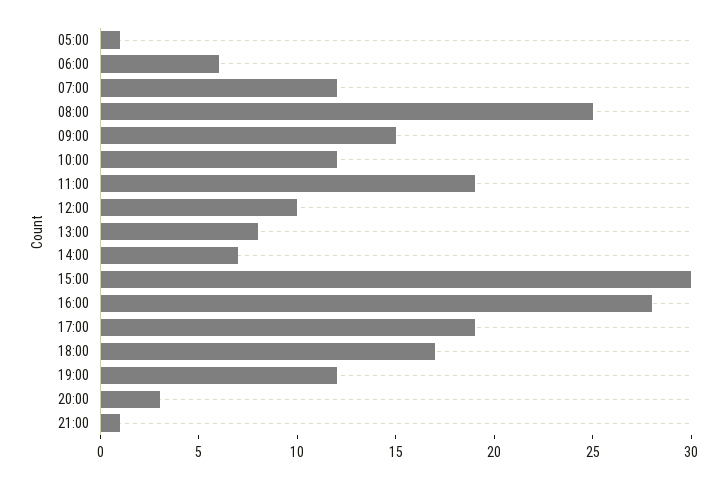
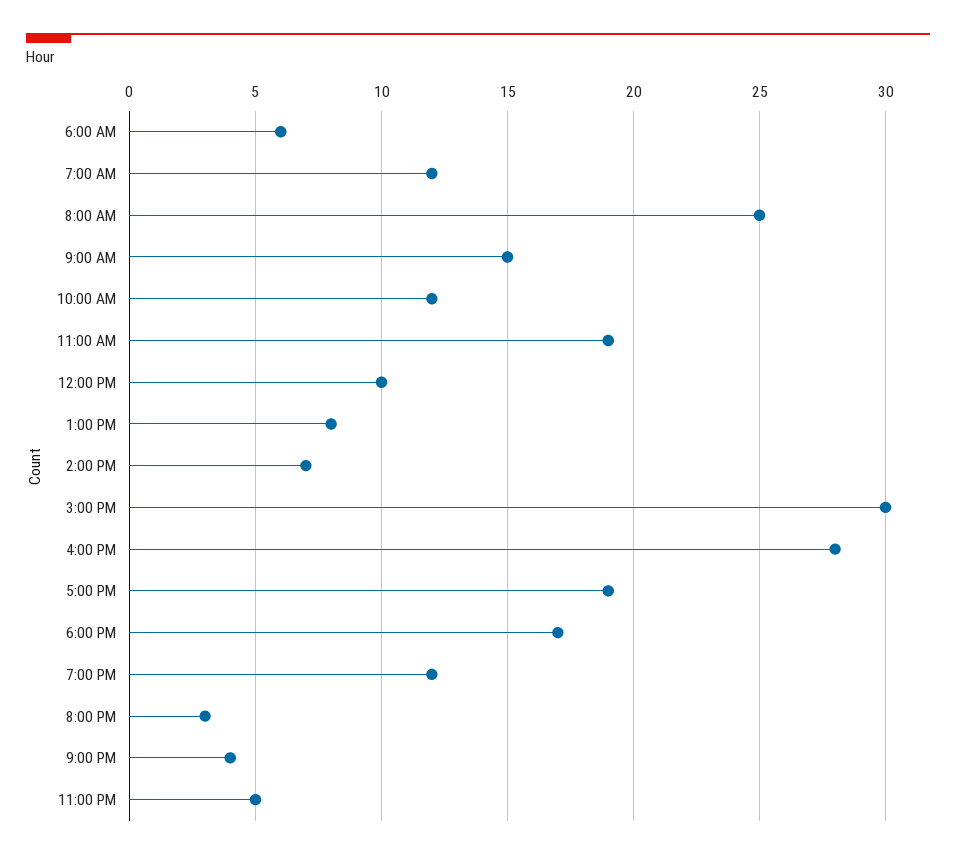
05:00: 1 -> none
21:00: 1 -> 4
11:00 PM: none -> 5

